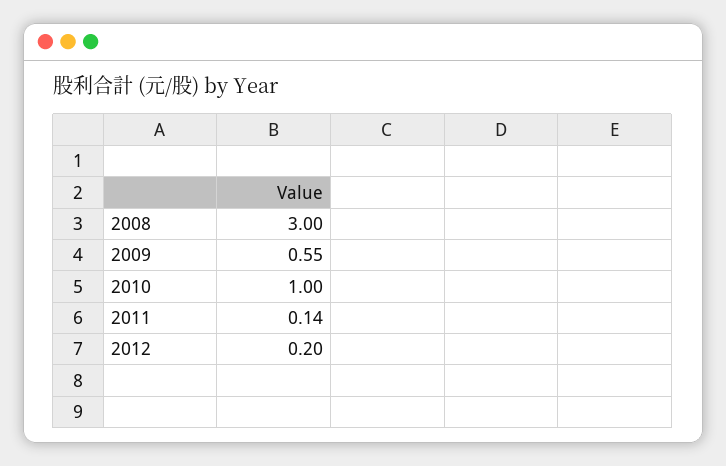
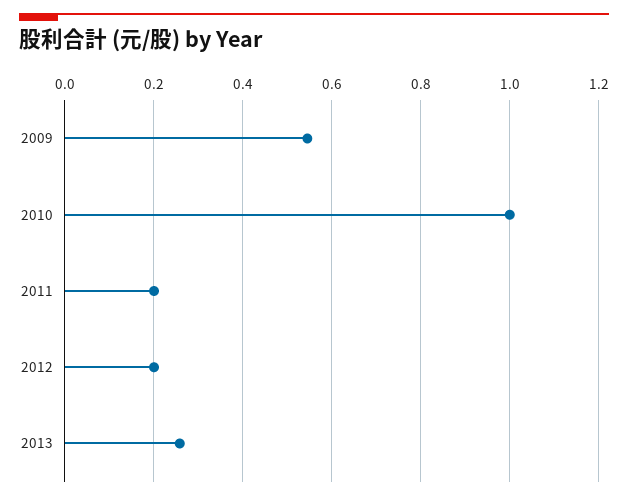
2008: 3 -> none
2011: 0.14 -> 0.2
2013: none -> 0.26

